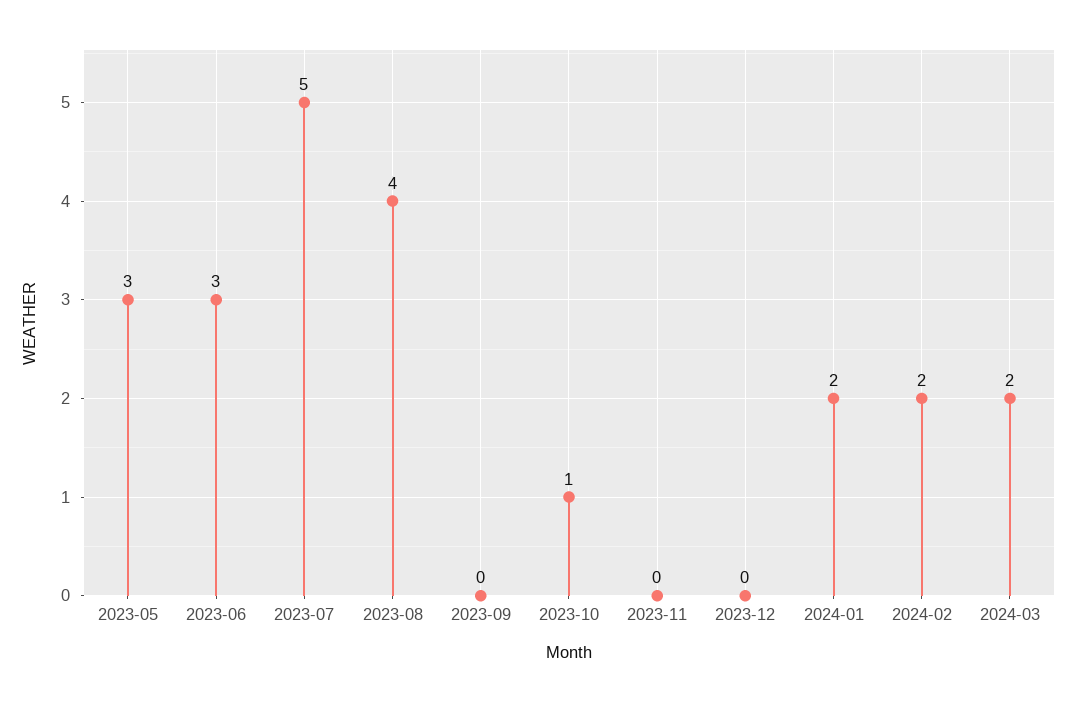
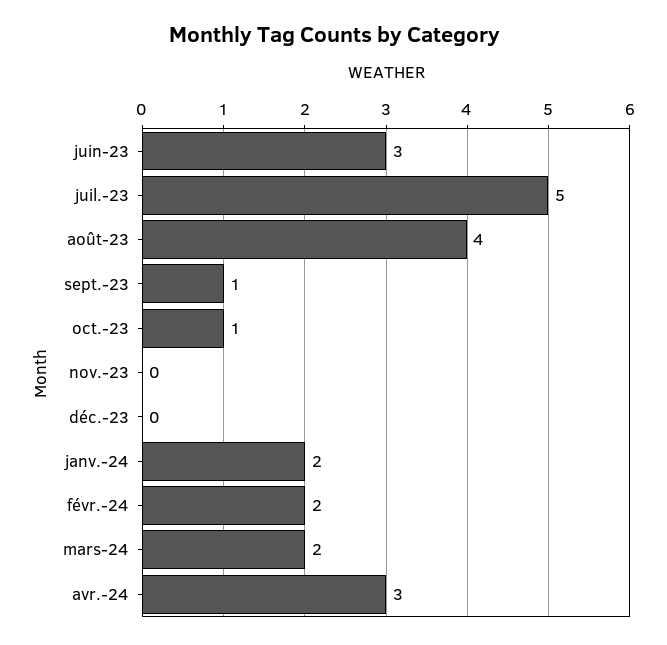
2023-05: 3 -> none
2023-09: 0 -> 1
avr.-24: none -> 3

